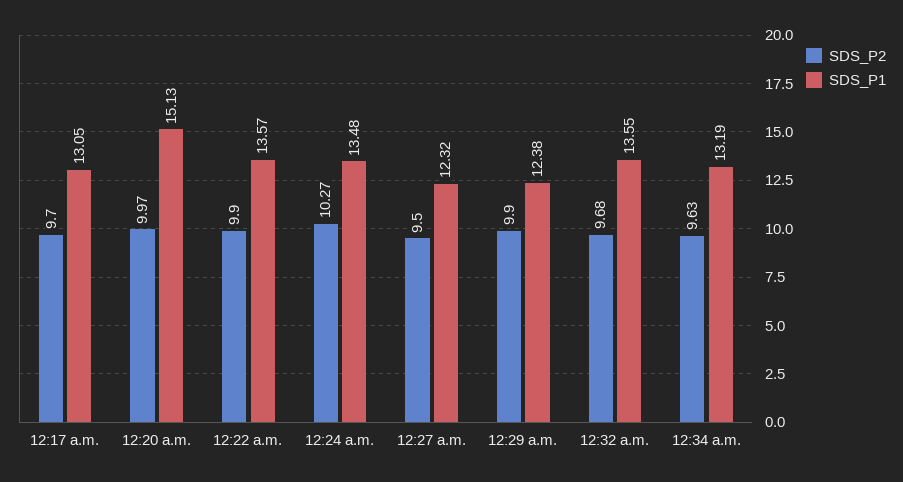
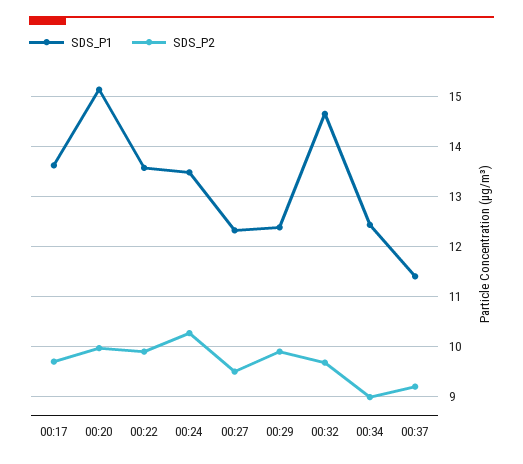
SDS_P1, 12:17 a.m.: 13.05 -> 13.6
SDS_P1, 12:32 a.m.: 13.55 -> 14.6
SDS_P2, 12:34 a.m.: 9.63 -> 9
SDS_P1, 12:34 a.m.: 13.19 -> 12.4
SDS_P1, 00:37: none -> 11.4
SDS_P2, 00:37: none -> 9.2

